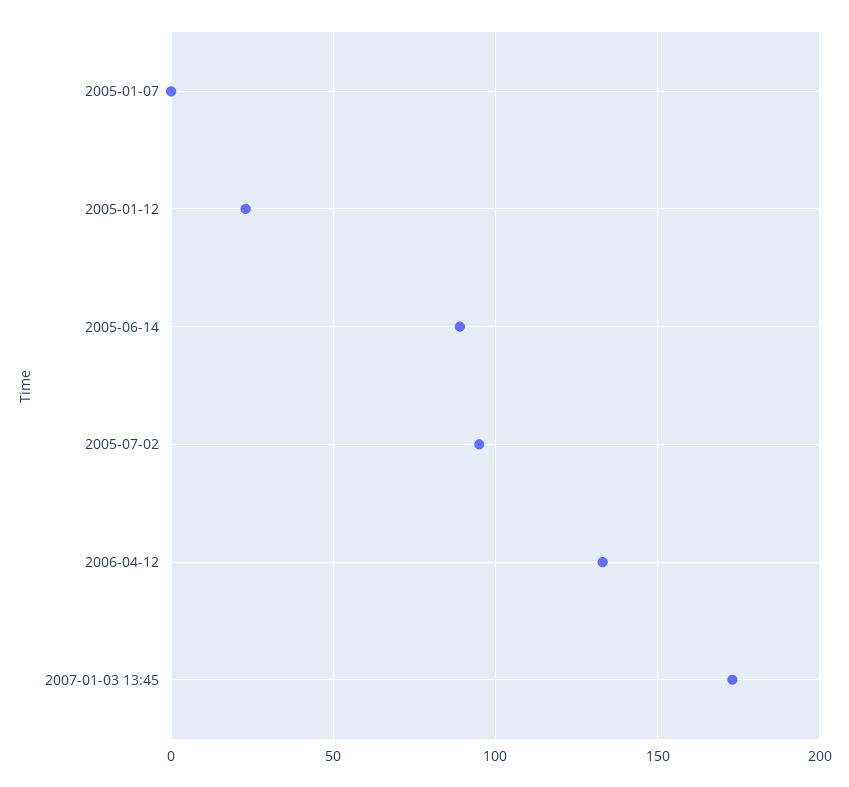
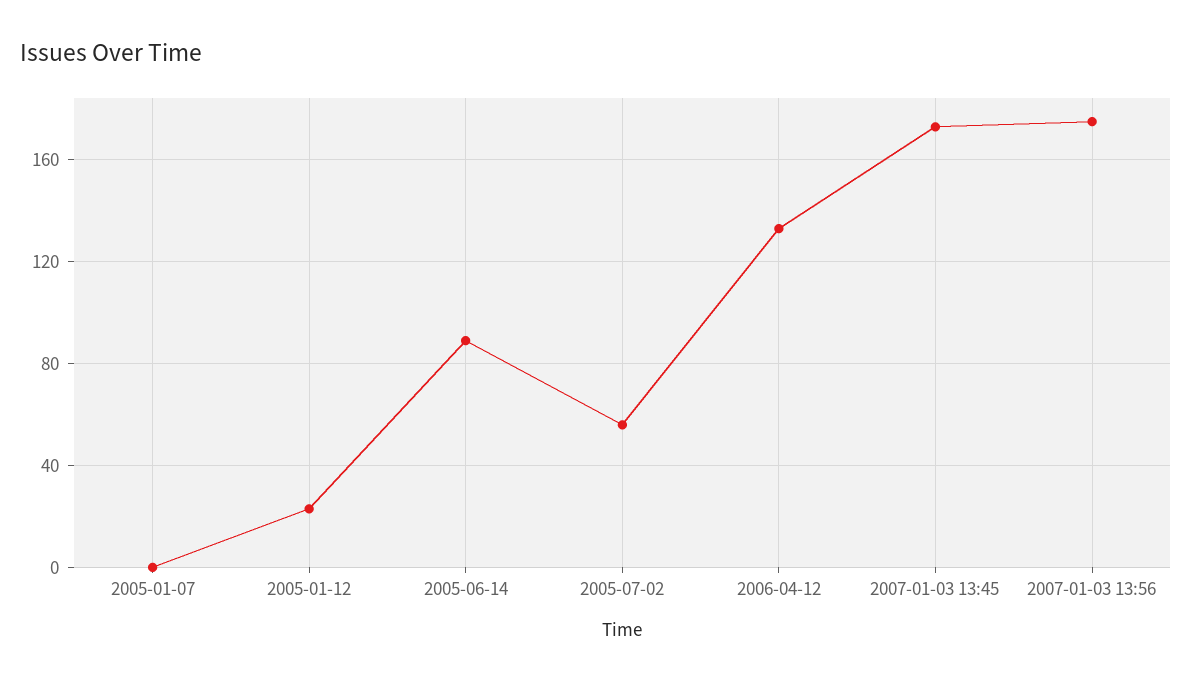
2005-07-02: 95 -> 55
2007-01-03 13:56: none -> 175

